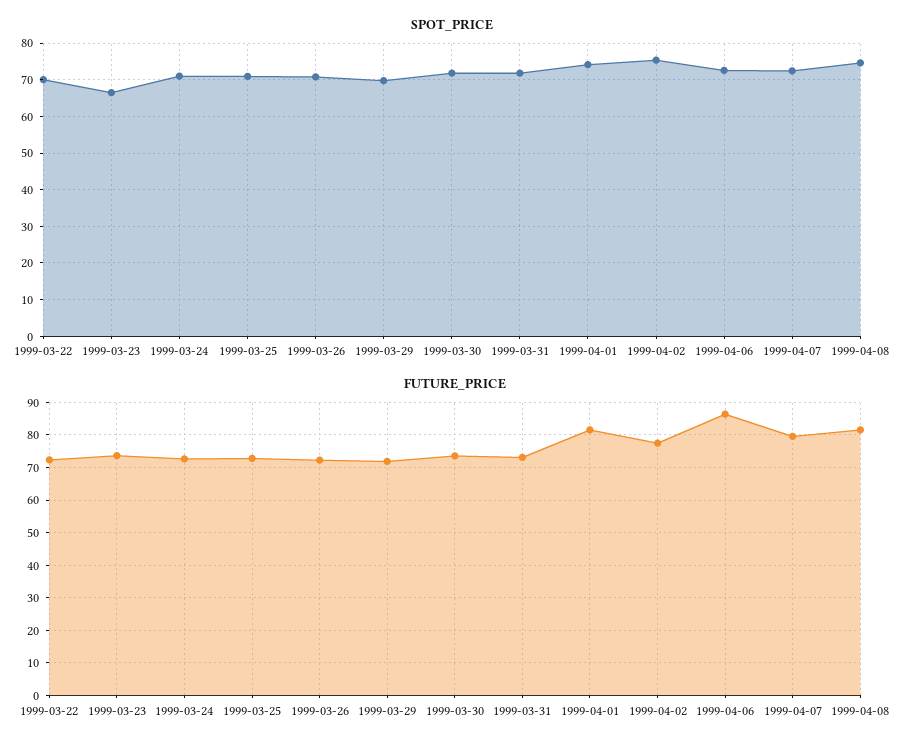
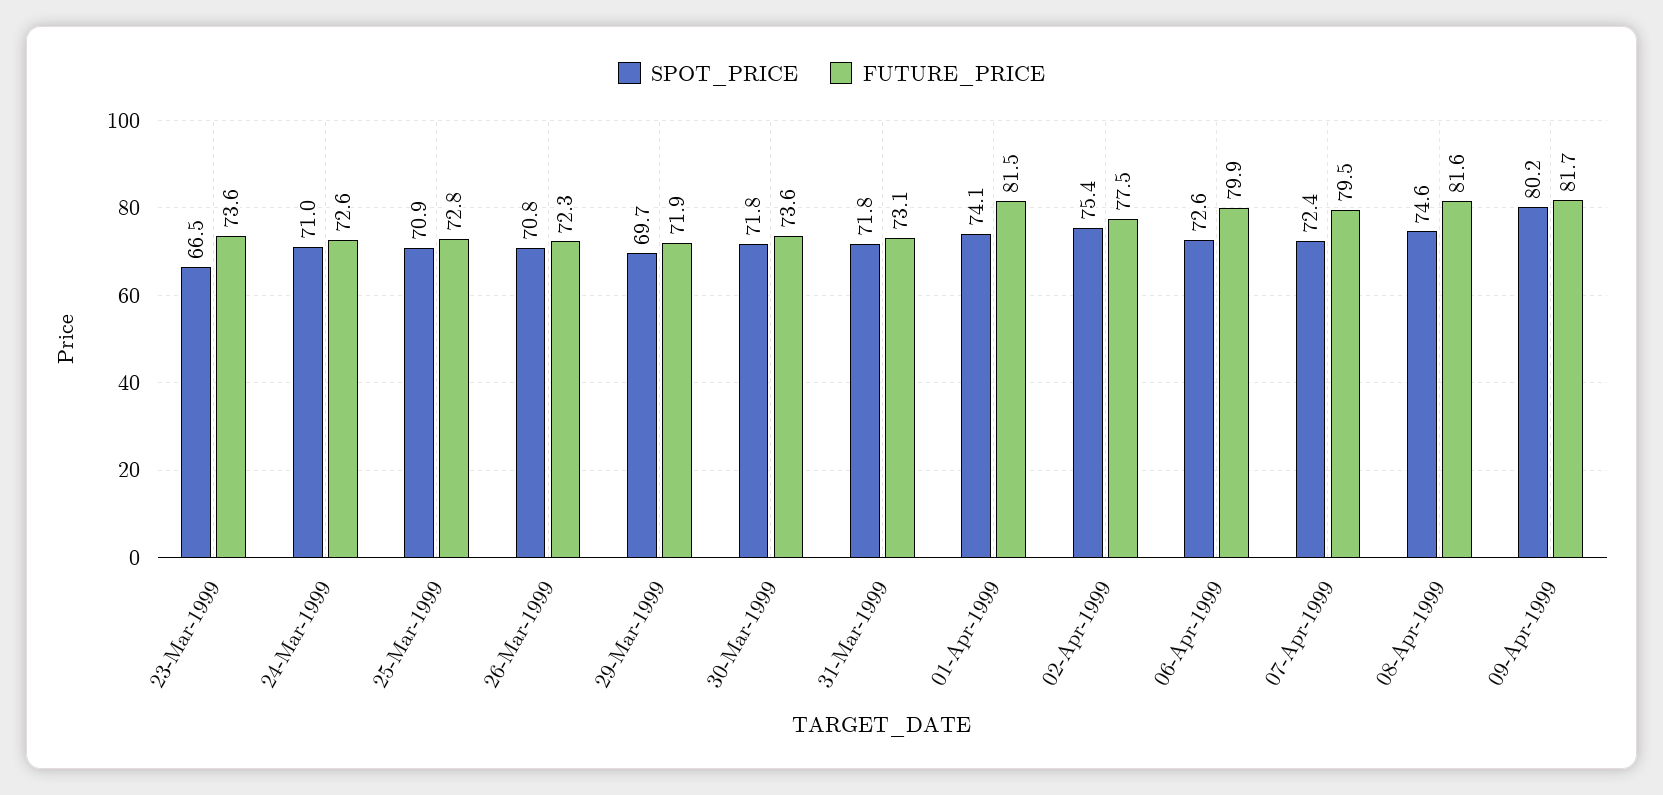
SPOT_PRICE, 1999-03-22: 70 -> none
FUTURE_PRICE, 1999-03-22: 72 -> none
FUTURE_PRICE, 1999-04-06: 86 -> 79.9
SPOT_PRICE, 09-Apr-1999: none -> 80.2
FUTURE_PRICE, 09-Apr-1999: none -> 81.7

